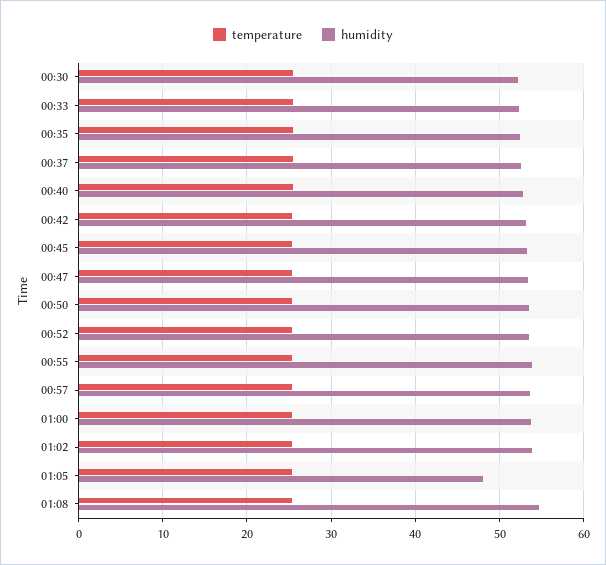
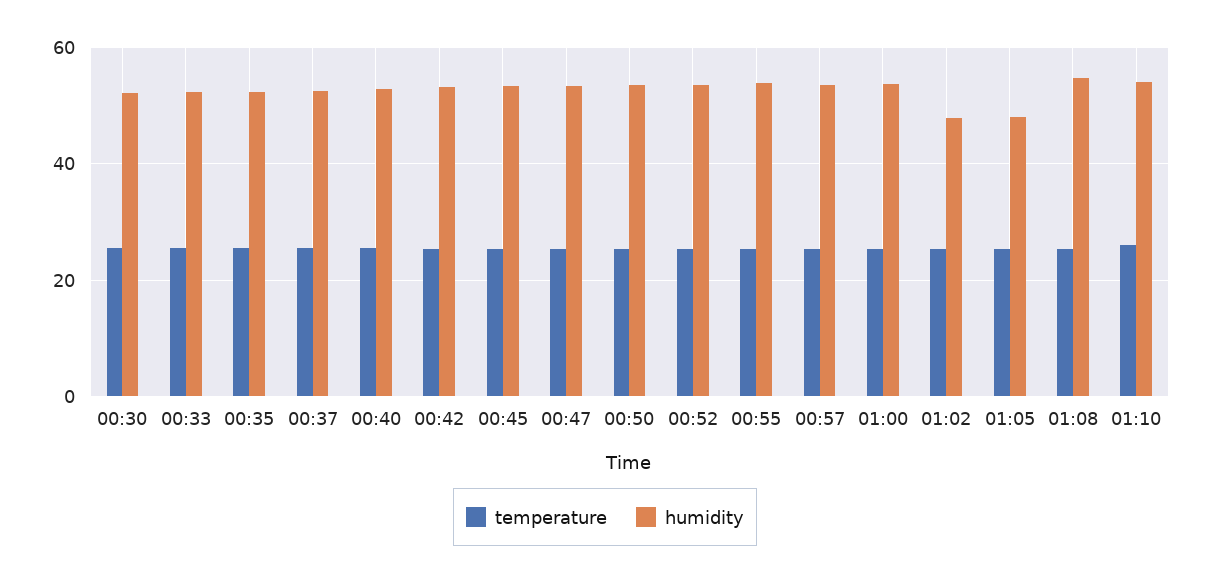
humidity, 01:02: 54 -> 48
temperature, 01:10: none -> 26
humidity, 01:10: none -> 54

